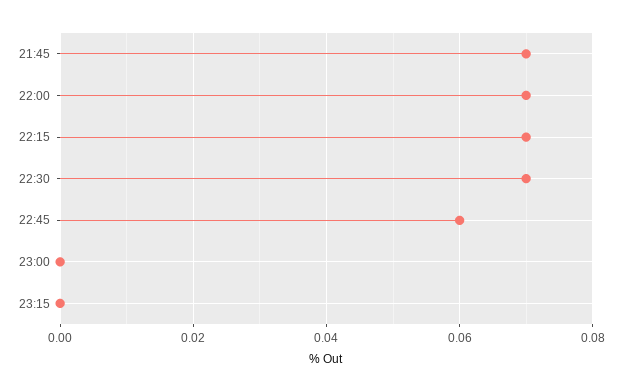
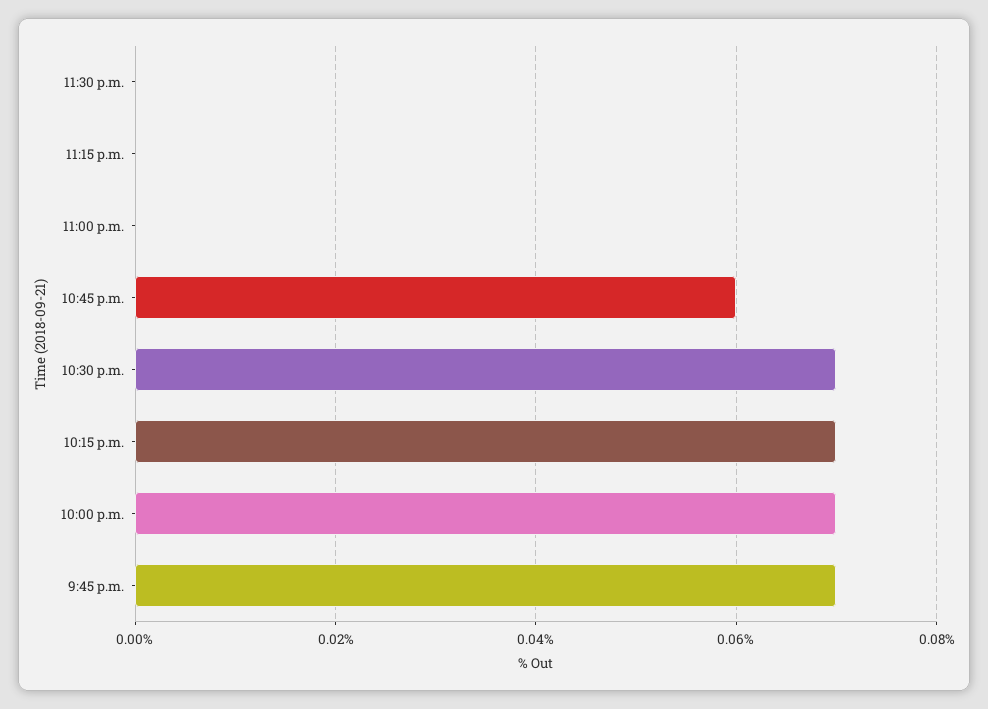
11:30 p.m.: none -> 0

